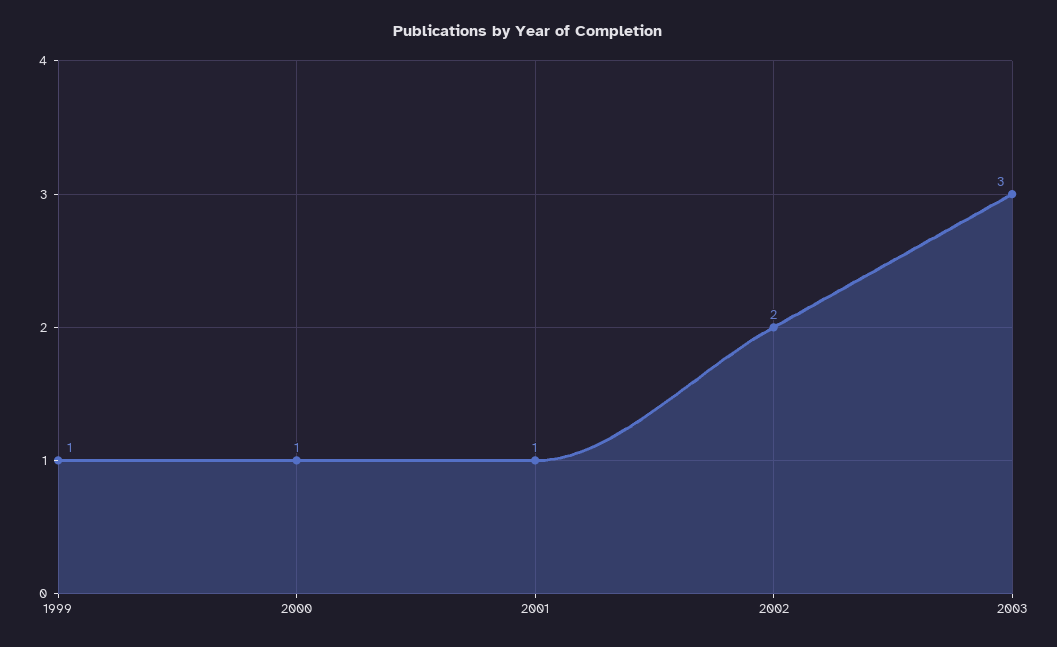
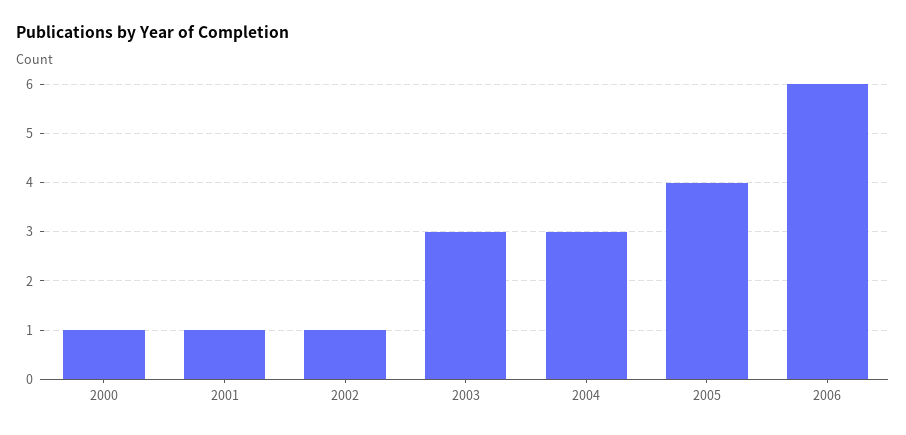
1999: 1 -> none
2002: 2 -> 1
2004: none -> 3
2005: none -> 4
2006: none -> 6

